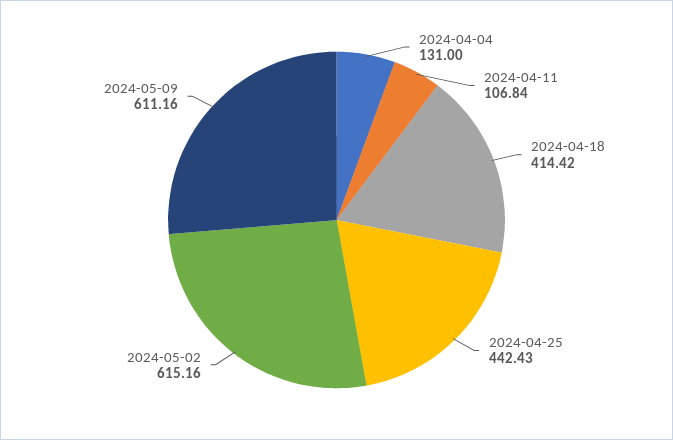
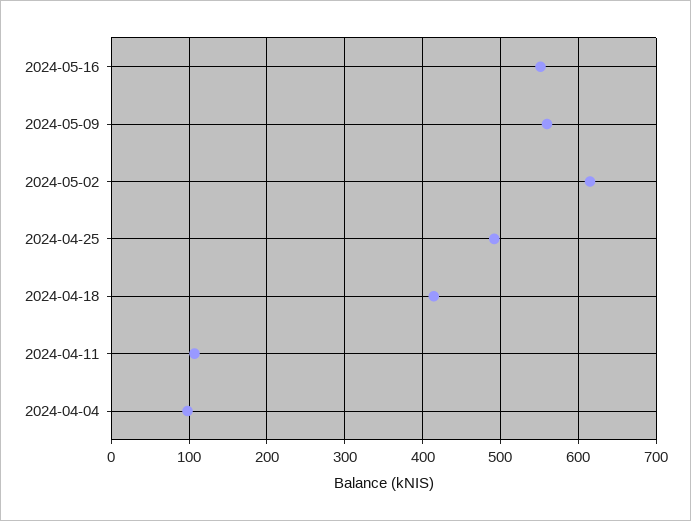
2024-04-04: 131 -> 100
2024-04-25: 442.43 -> 490
2024-05-09: 611.16 -> 560
2024-05-16: none -> 550

